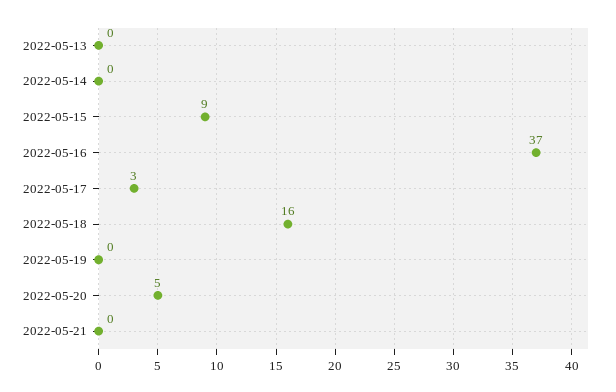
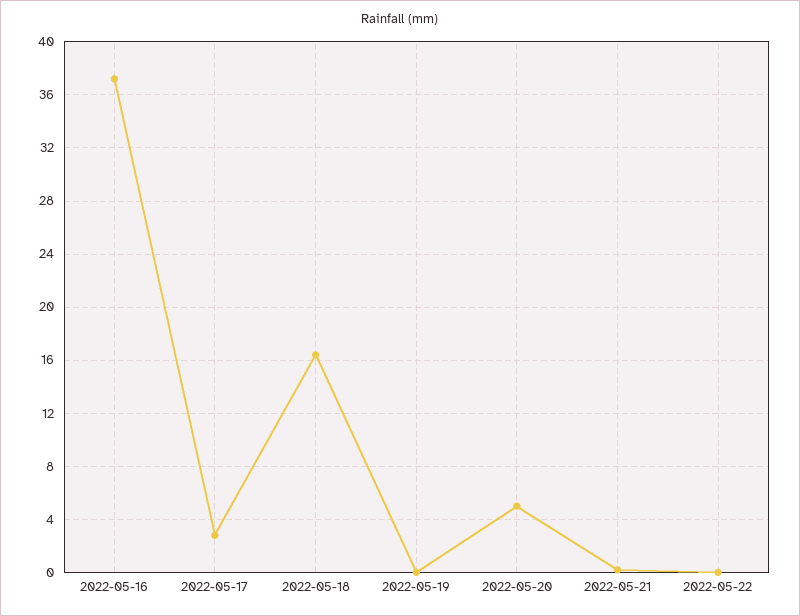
2022-05-13: 0 -> none
2022-05-14: 0 -> none
2022-05-15: 9 -> none
2022-05-22: none -> 0

